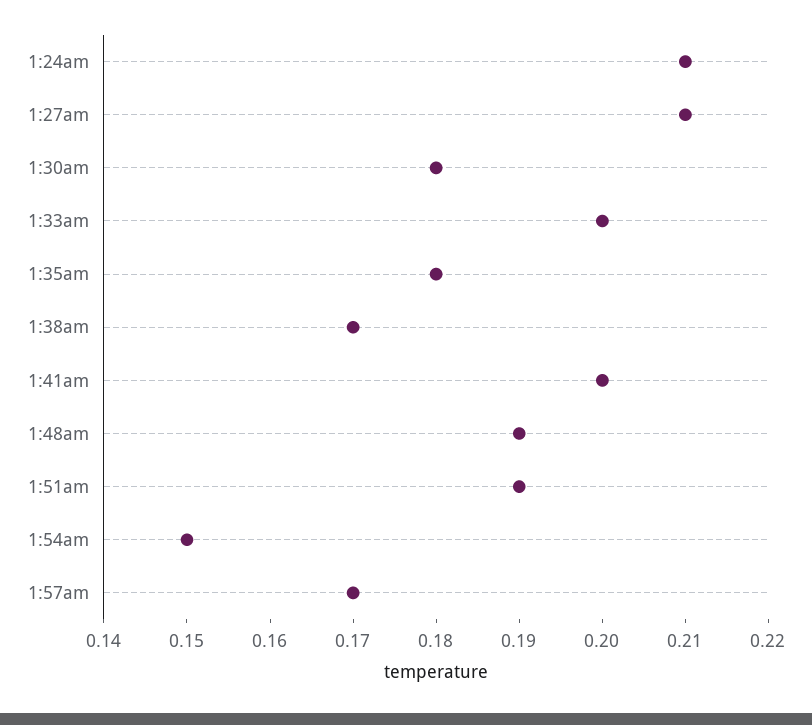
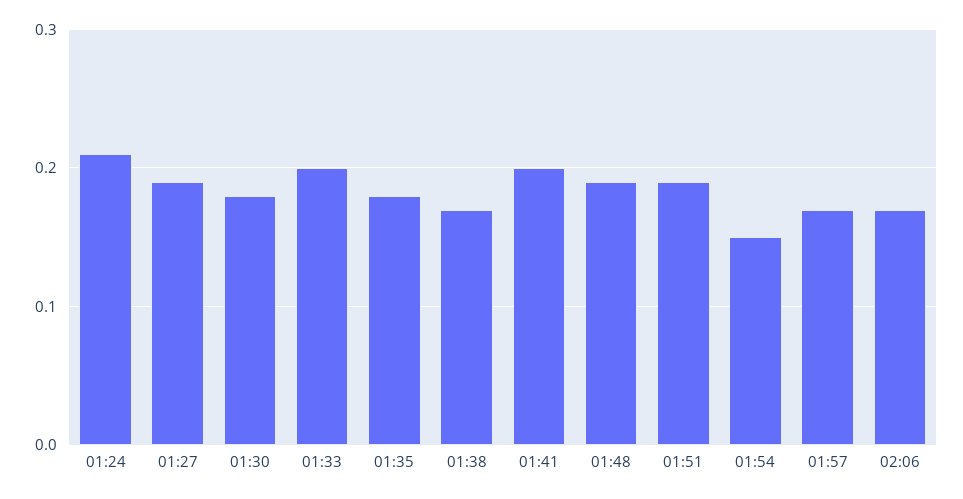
1:27am: 0.21 -> 0.19
02:06: none -> 0.17

